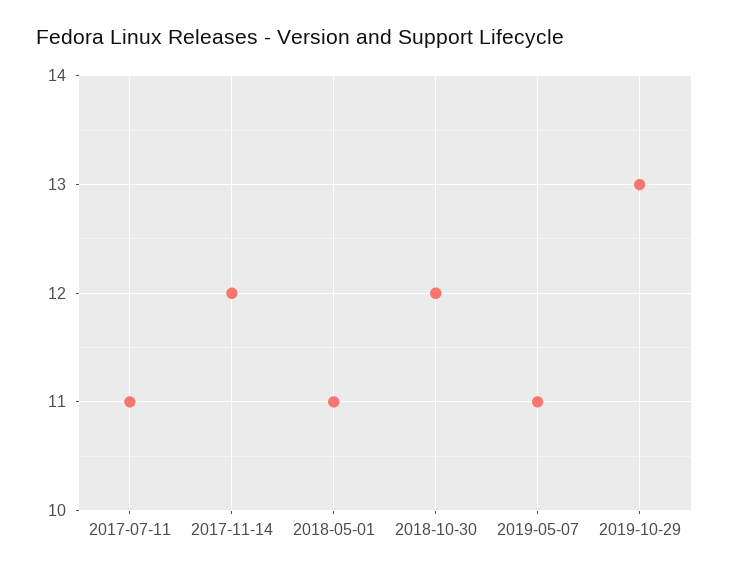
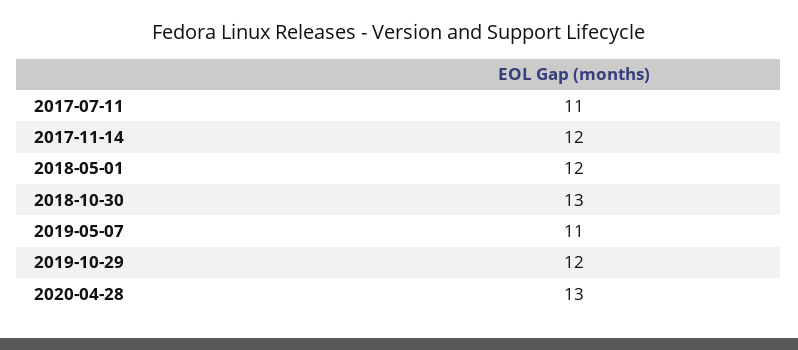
2018-05-01: 11 -> 12
2018-10-30: 12 -> 13
2019-10-29: 13 -> 12
2020-04-28: none -> 13

